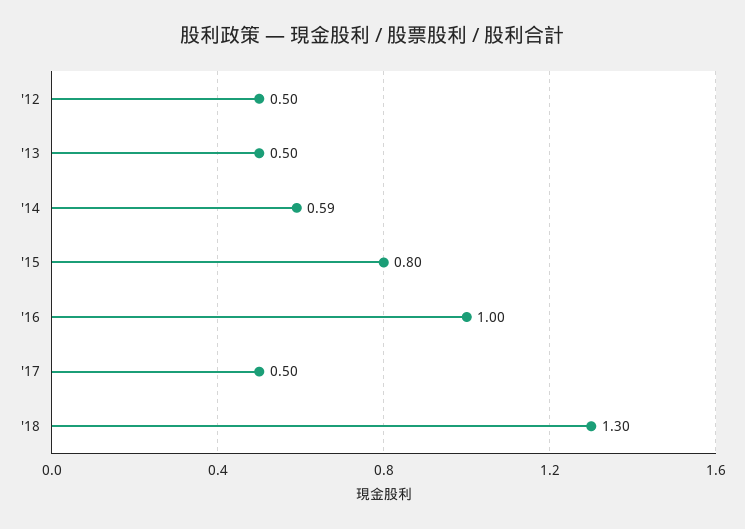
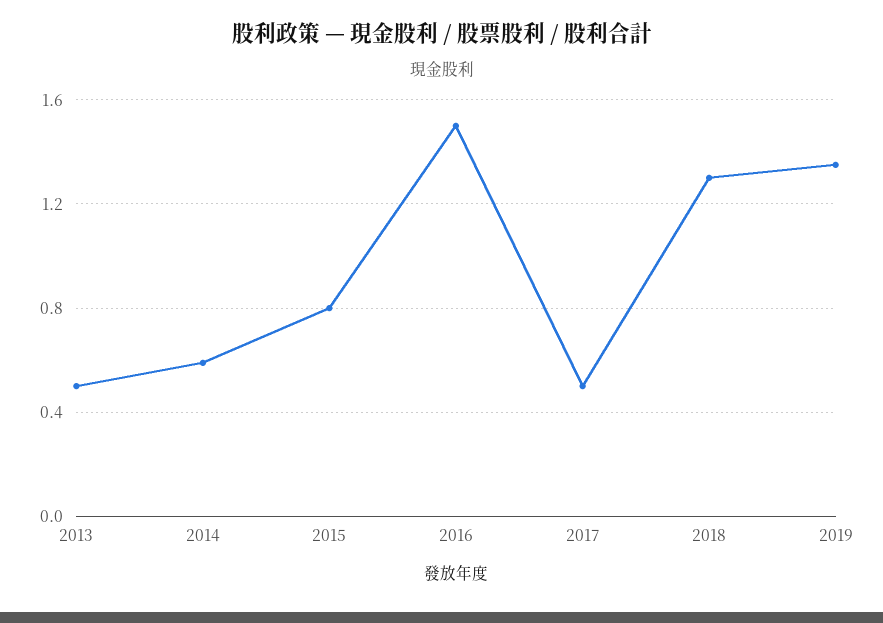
'12: 0.5 -> none
'16: 1 -> 1.5
2019: none -> 1.35

